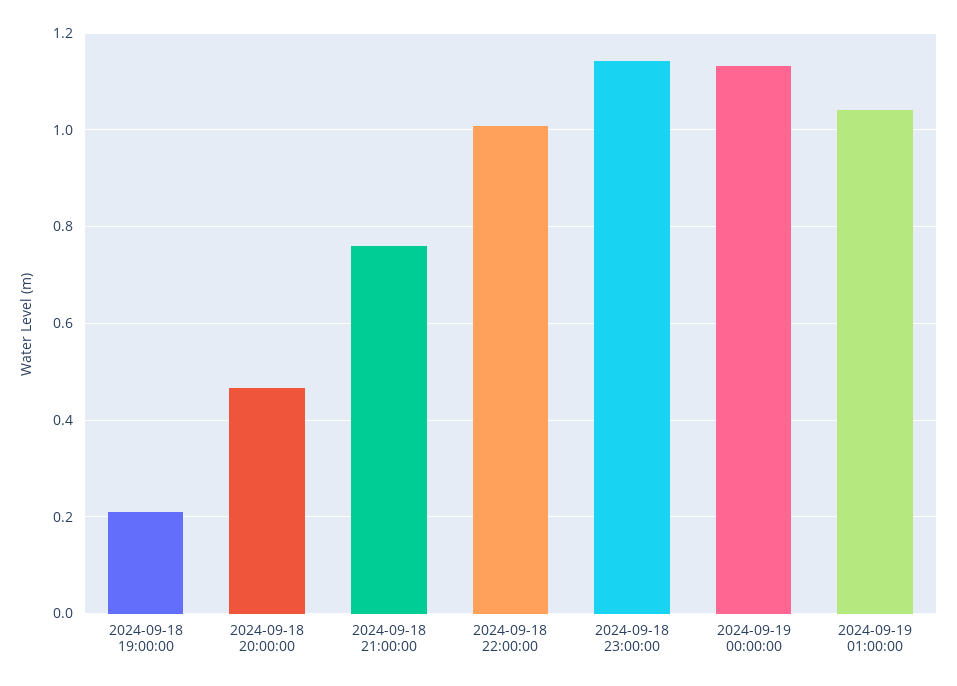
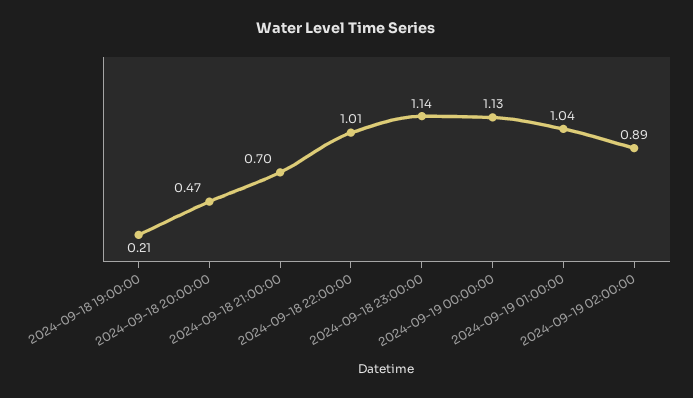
2024-09-18 21:00:00: 0.76 -> 0.7
2024-09-19 02:00:00: none -> 0.89

